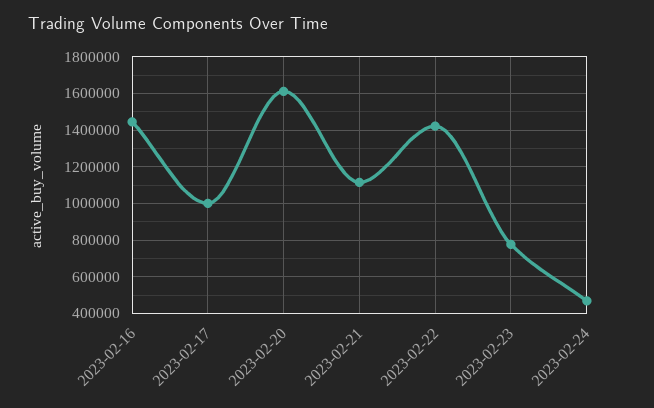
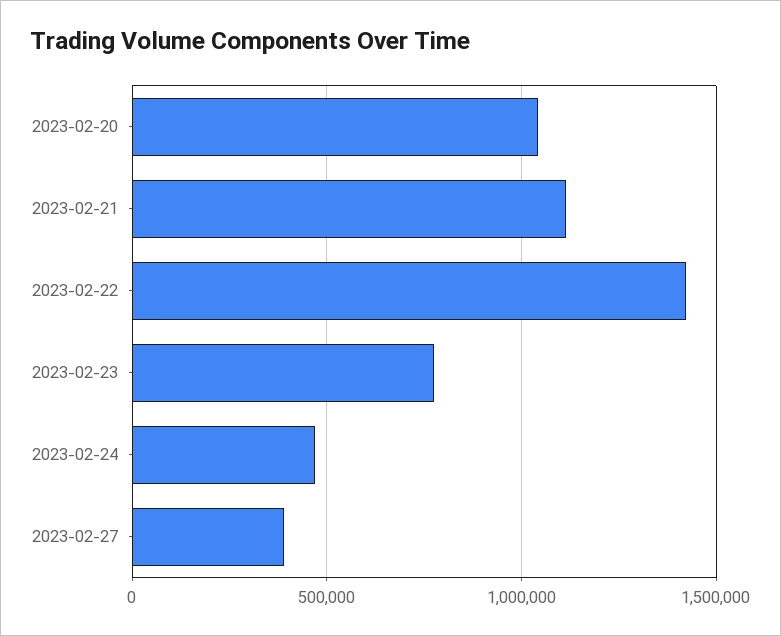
2023-02-16: 1450000 -> none
2023-02-17: 1000000 -> none
2023-02-20: 1600000 -> 1050000
2023-02-27: none -> 400000

